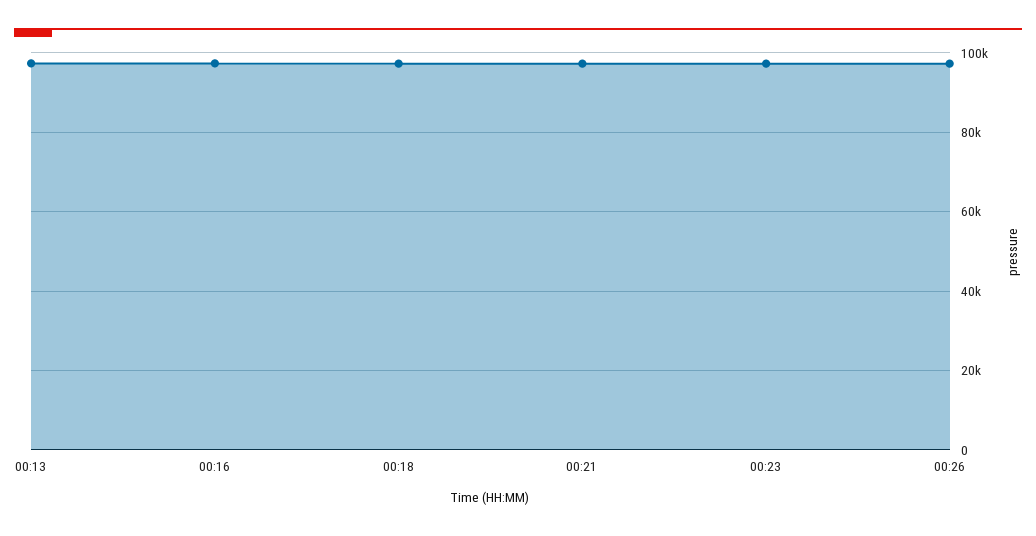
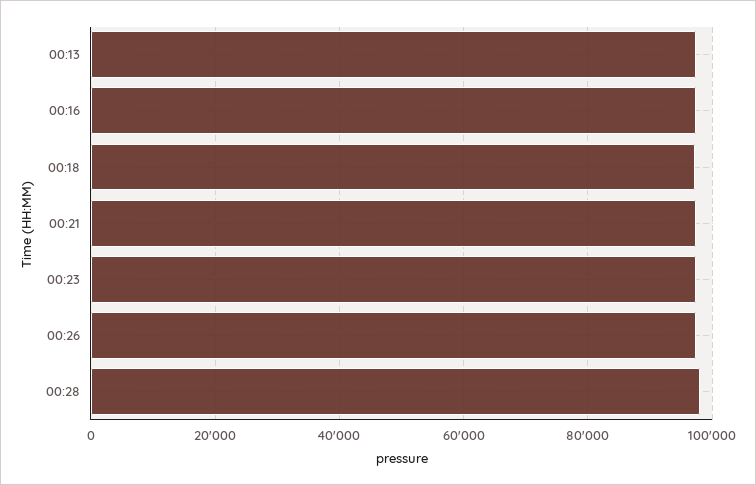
00:28: none -> 98000

